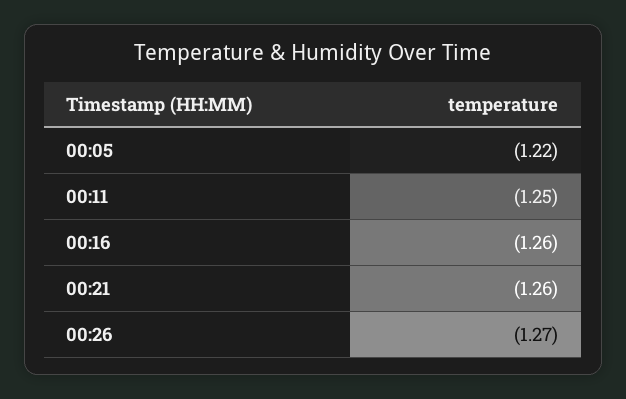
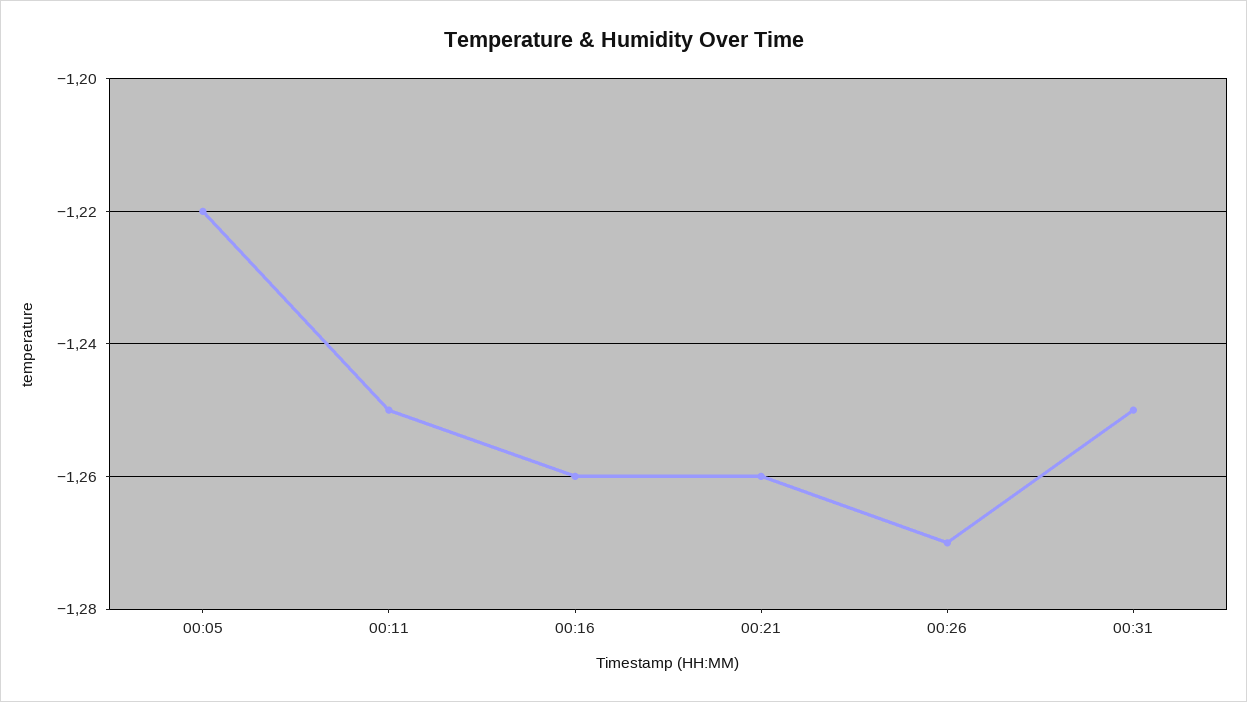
00:31: none -> -1.25

